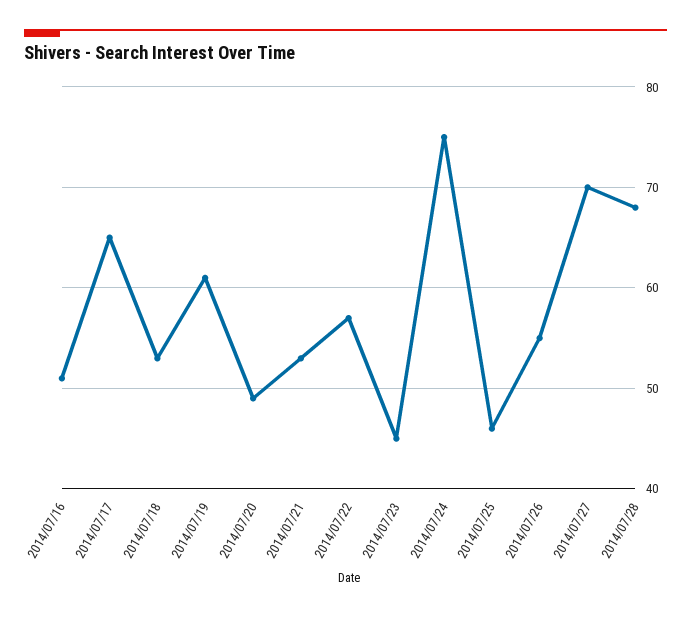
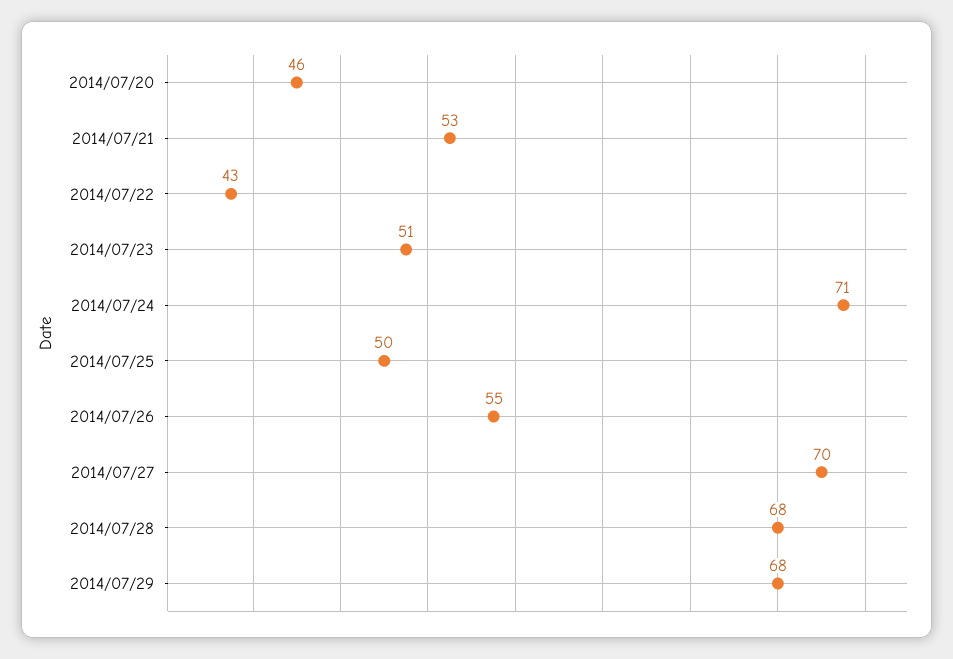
2014/07/16: 51 -> none
2014/07/17: 65 -> none
2014/07/18: 53 -> none
2014/07/19: 61 -> none
2014/07/20: 49 -> 46
2014/07/22: 57 -> 43
2014/07/23: 45 -> 51
2014/07/24: 75 -> 71
2014/07/25: 46 -> 50
2014/07/29: none -> 68

